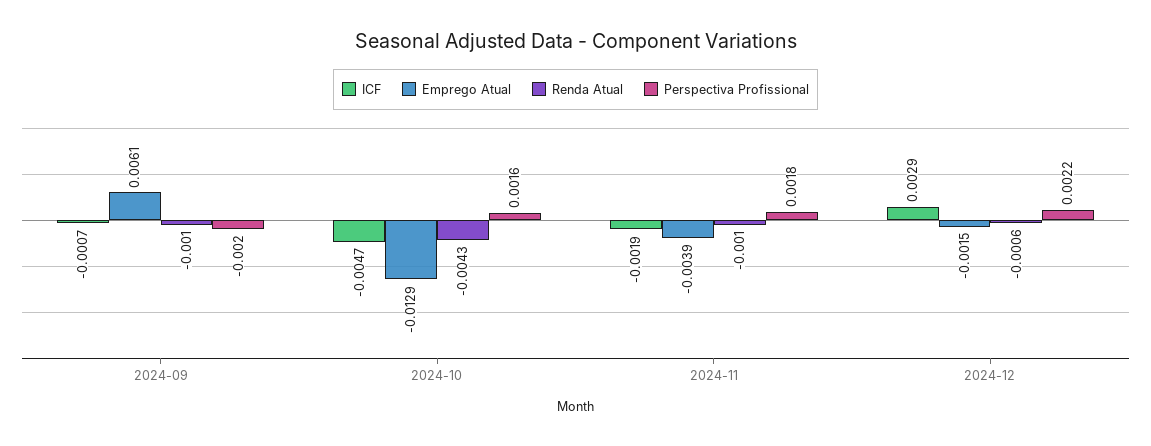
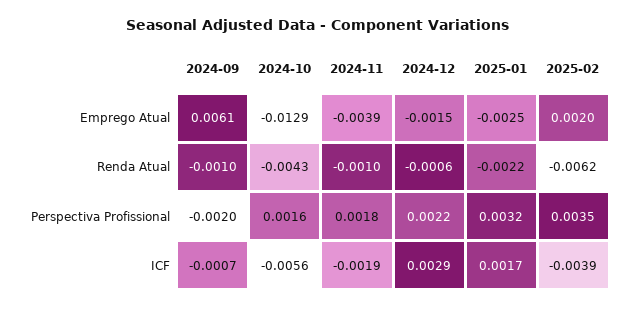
ICF, 2024-10: -0.0047 -> -0.0056
Emprego Atual, 2025-01: none -> -0.0025
Emprego Atual, 2025-02: none -> 0.002
Renda Atual, 2025-01: none -> -0.0022
Renda Atual, 2025-02: none -> -0.0062
Perspectiva Profissional, 2025-01: none -> 0.0032
Perspectiva Profissional, 2025-02: none -> 0.0035
ICF, 2025-01: none -> 0.0017
ICF, 2025-02: none -> -0.0039

